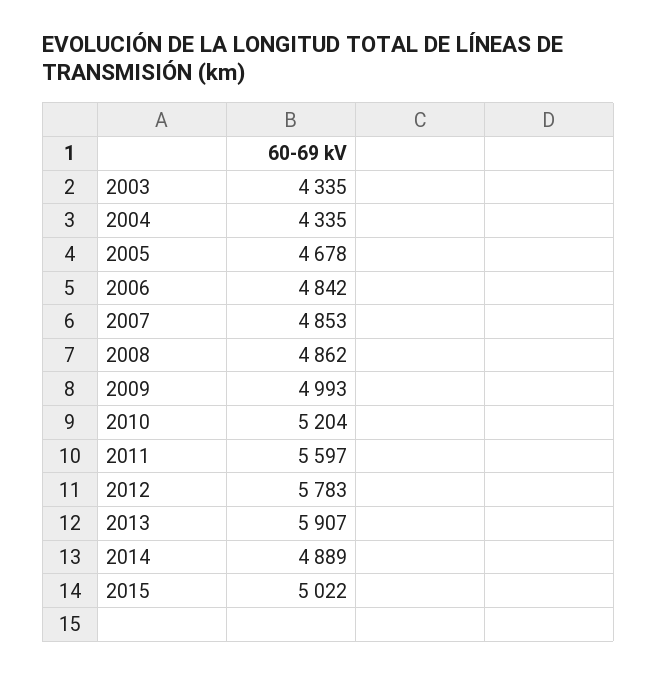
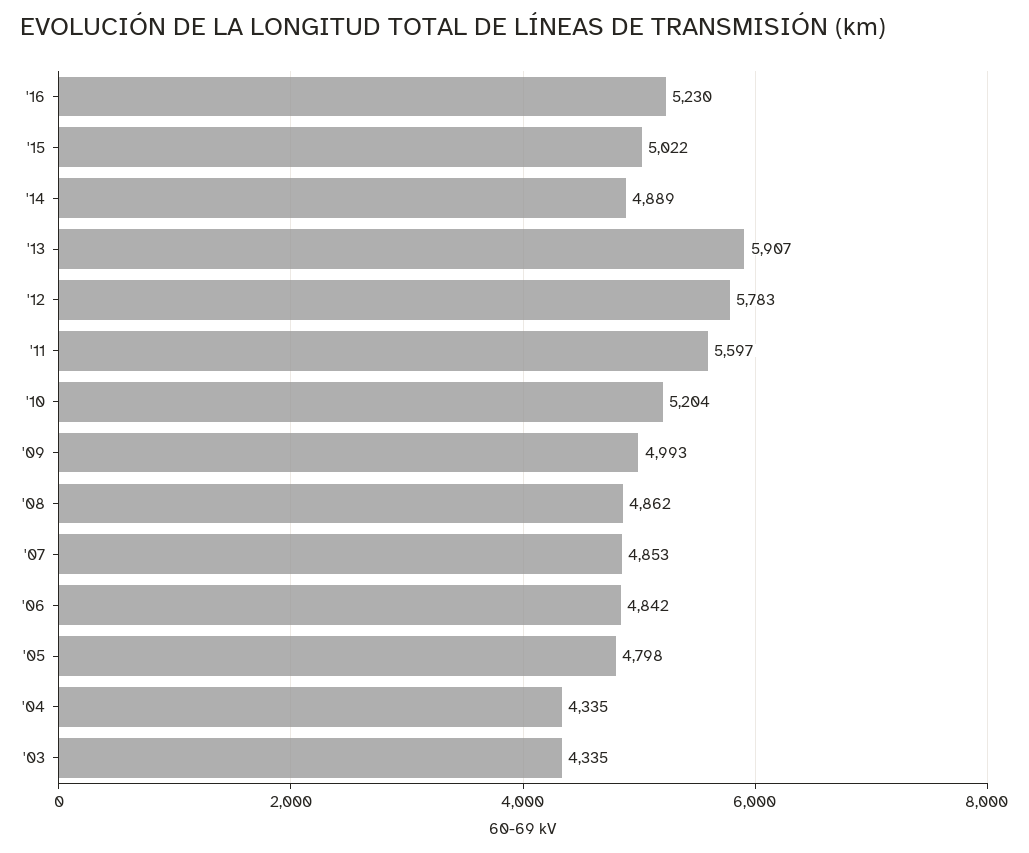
2005: 4678 -> 4798
'16: none -> 5230

